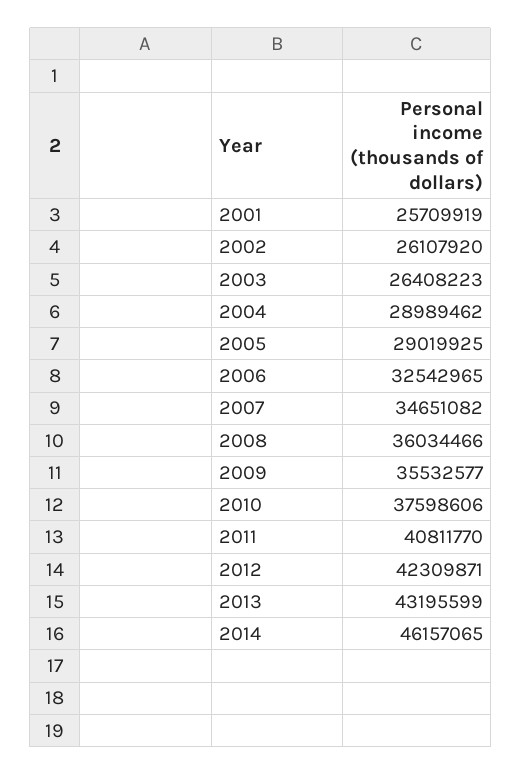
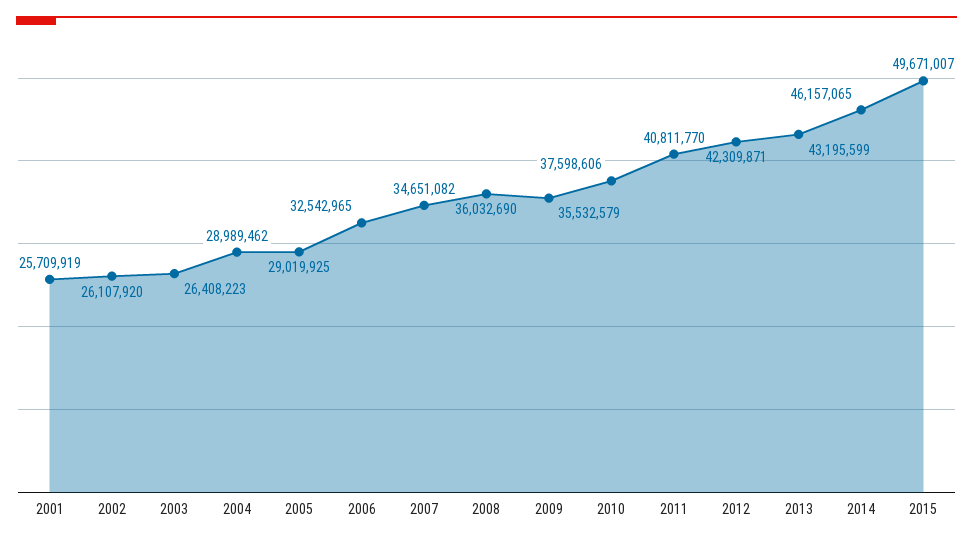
2008: 36034466 -> 36032690
2009: 35532577 -> 35532579
2015: none -> 49671007

